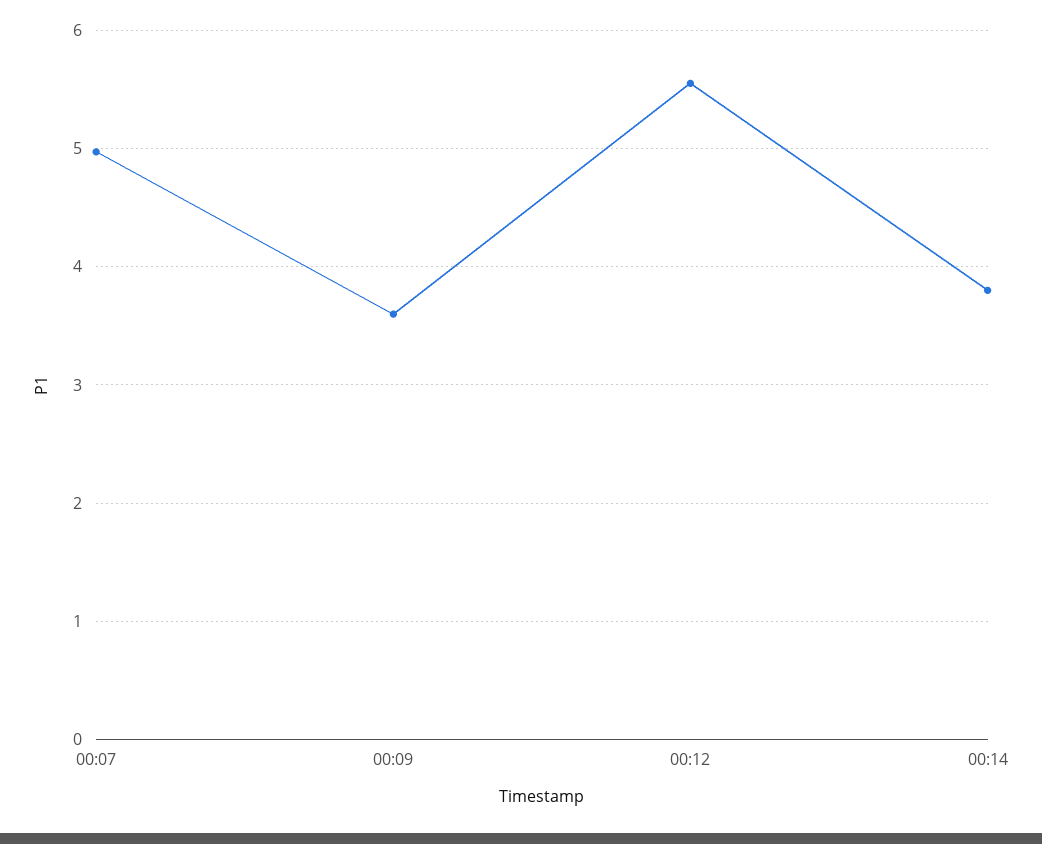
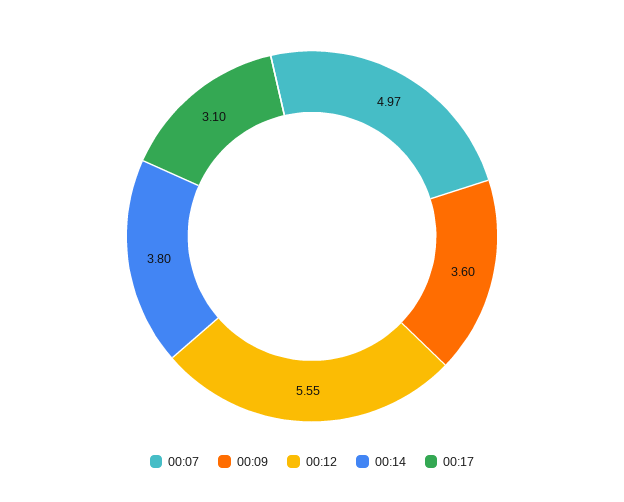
00:17: none -> 3.1

